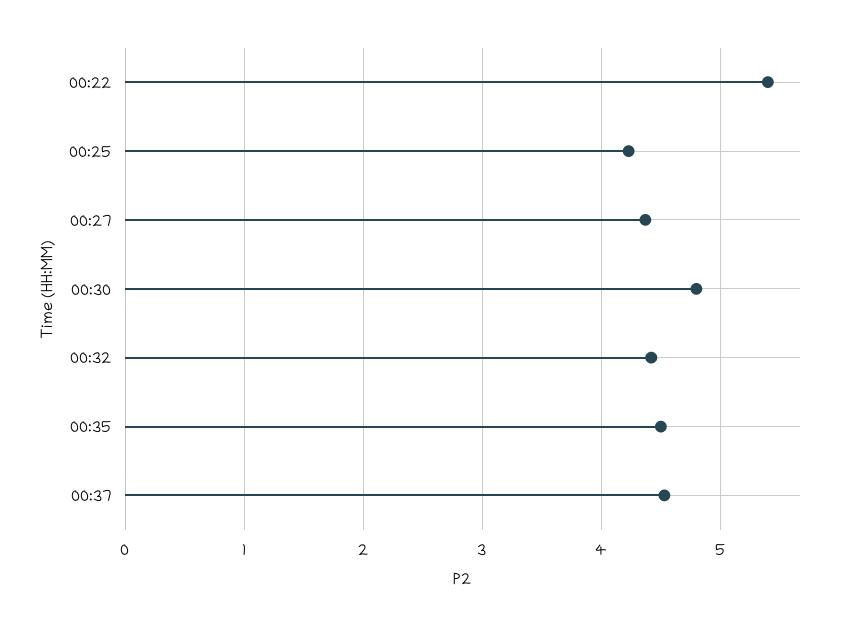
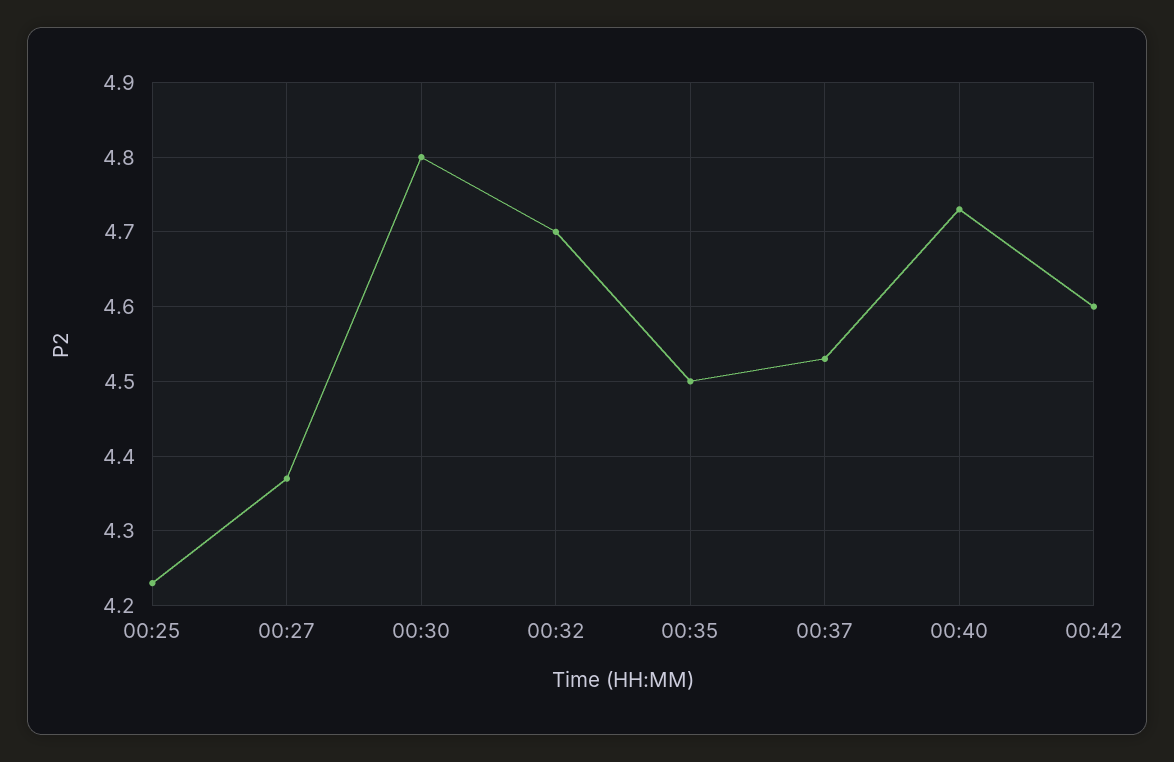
00:22: 5.4 -> none
00:32: 4.4 -> 4.7
00:40: none -> 4.73
00:42: none -> 4.6

